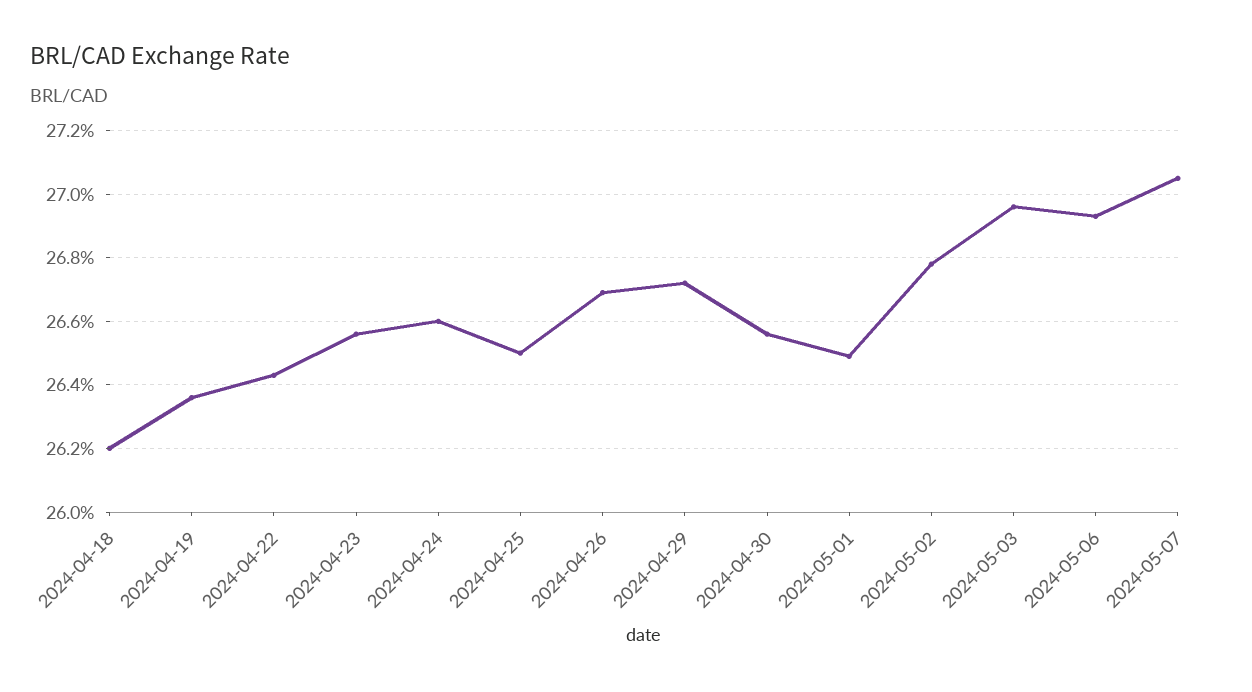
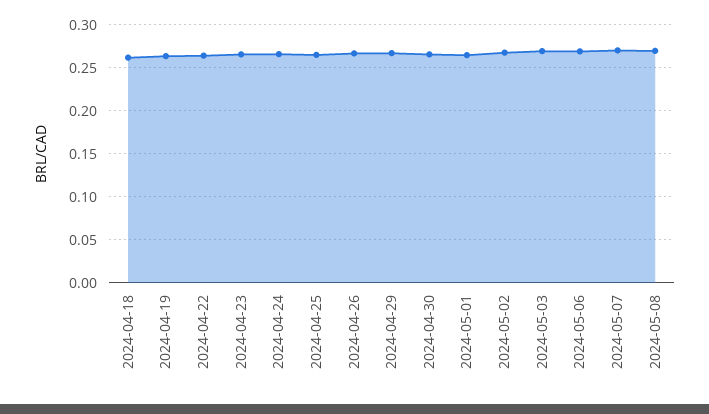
2024-05-08: none -> 0.27

